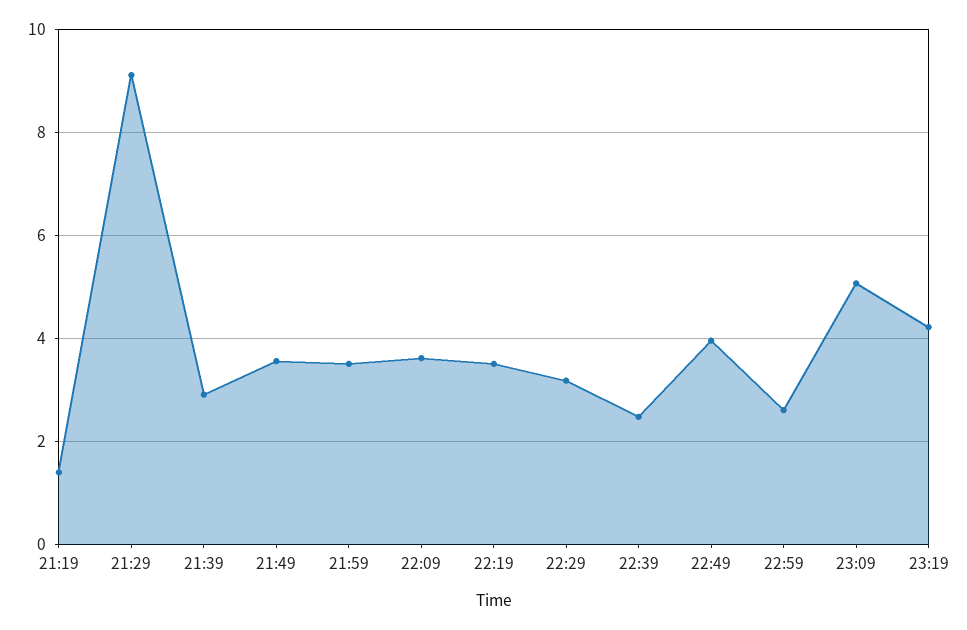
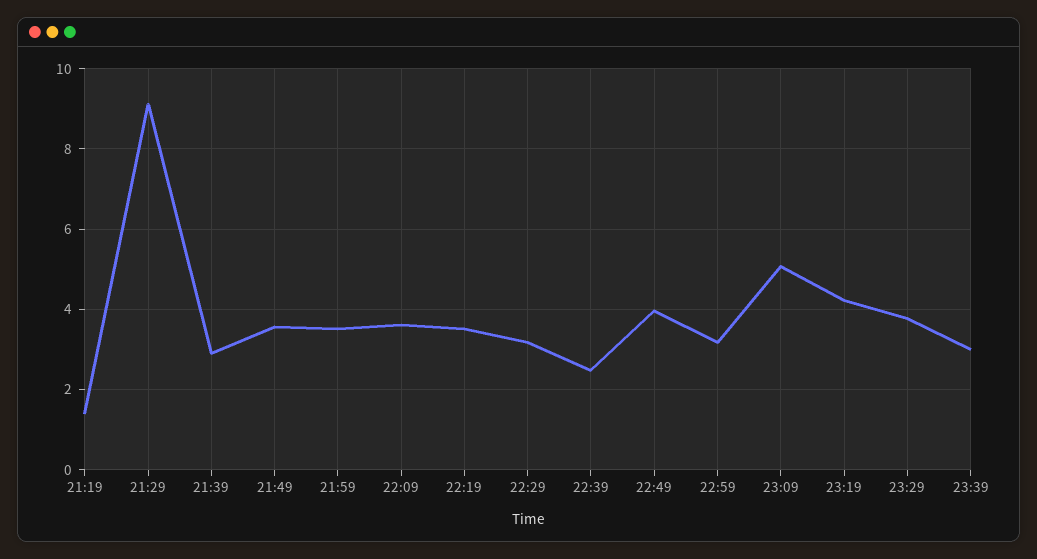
22:59: 2.6 -> 3.2
23:29: none -> 3.8
23:39: none -> 3

